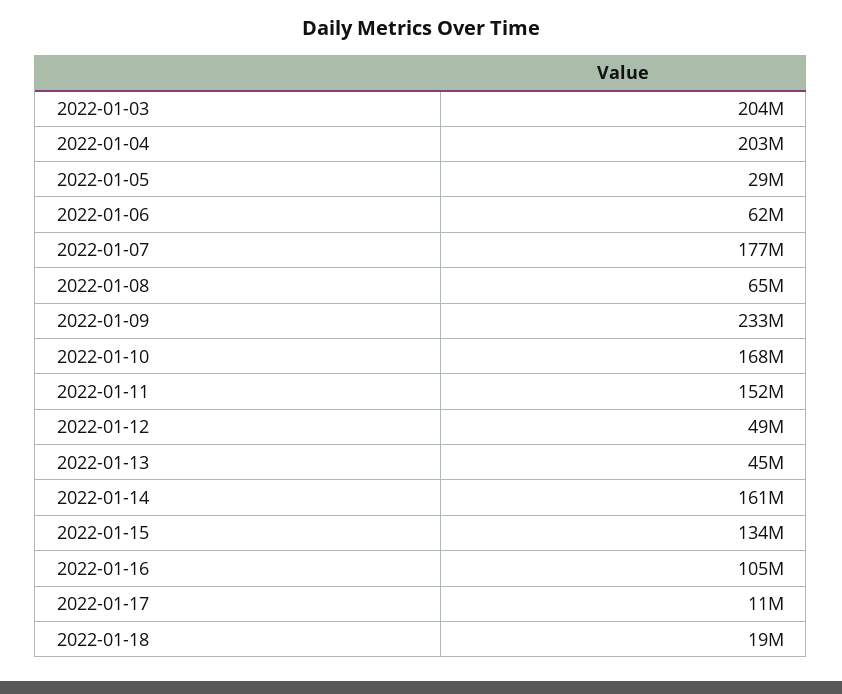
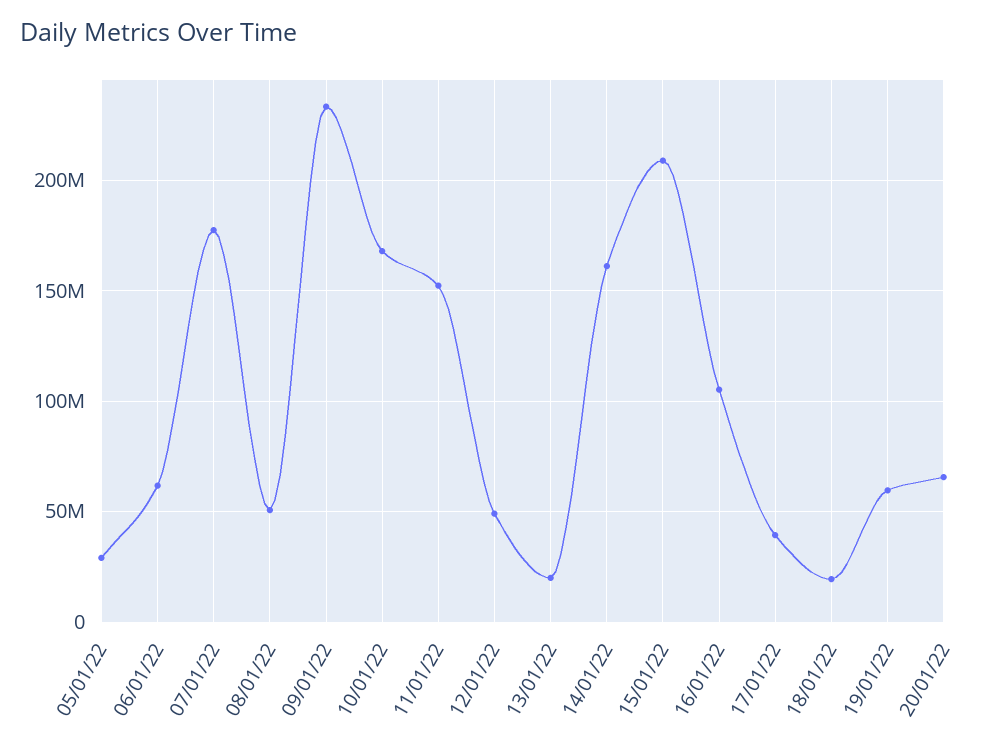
2022-01-03: 204000000 -> none
2022-01-04: 203000000 -> none
2022-01-08: 65000000 -> 50000000
2022-01-13: 45000000 -> 20000000
2022-01-15: 134000000 -> 210000000
2022-01-17: 11000000 -> 40000000
19/01/22: none -> 60000000
20/01/22: none -> 65000000

